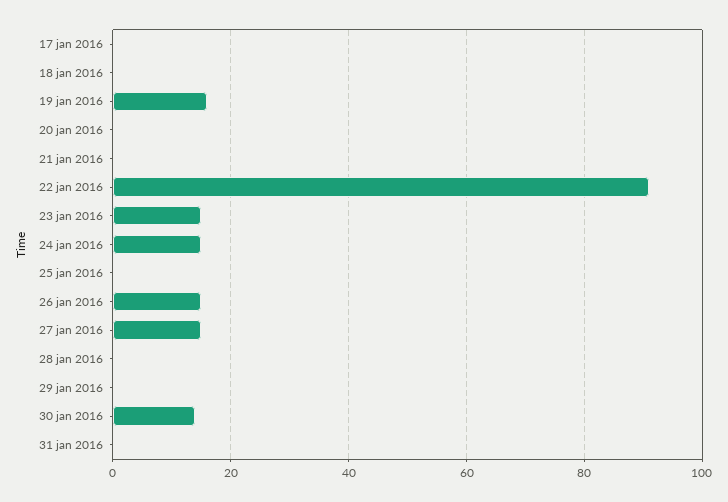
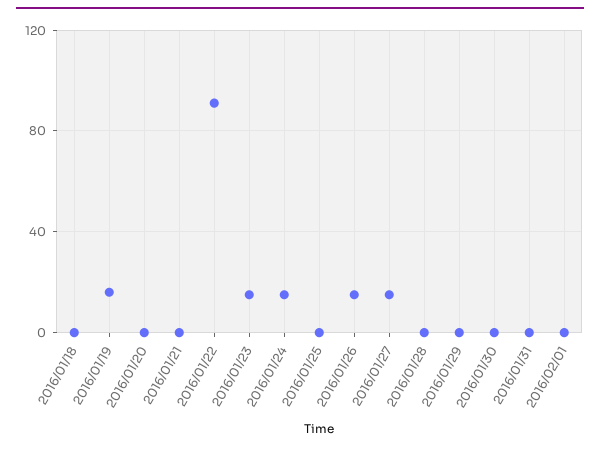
17 jan 2016: 0 -> none
30 jan 2016: 15 -> 0
2016/02/01: none -> 0

